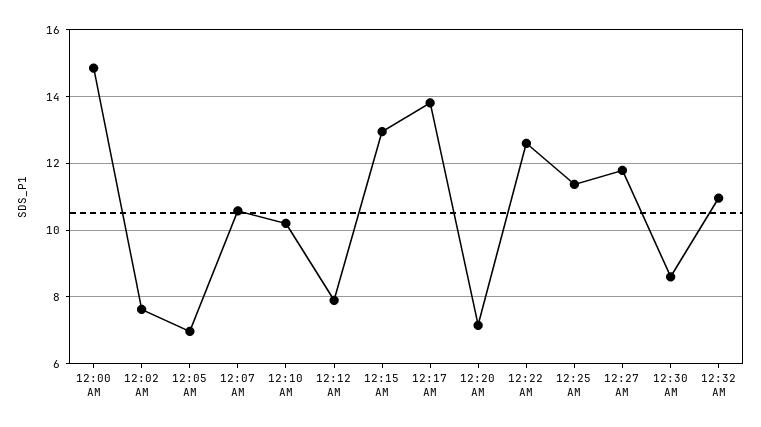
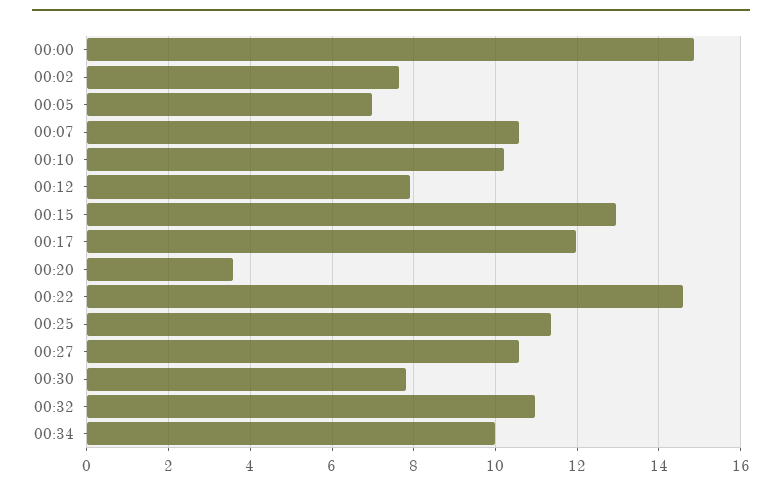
12:17 AM: 13.8 -> 12
12:20 AM: 7.2 -> 3.6
12:22 AM: 12.6 -> 14.6
12:27 AM: 11.8 -> 10.6
12:30 AM: 8.6 -> 7.8
00:34: none -> 10

